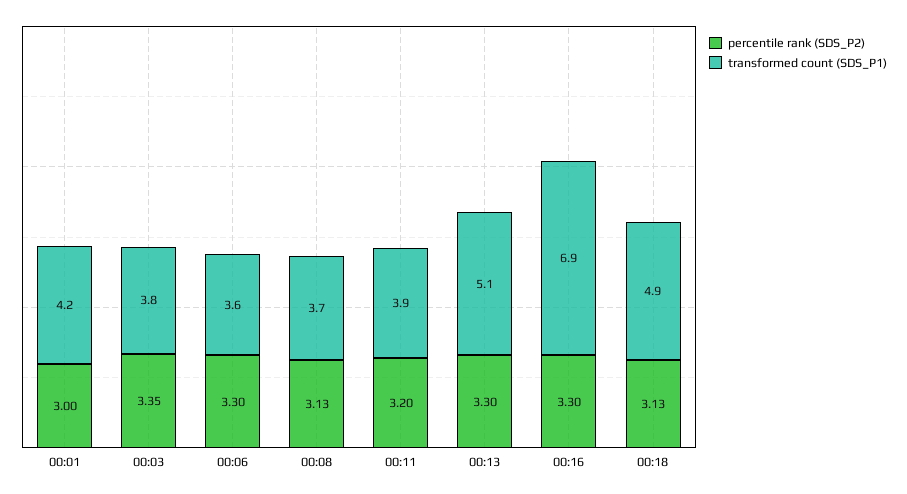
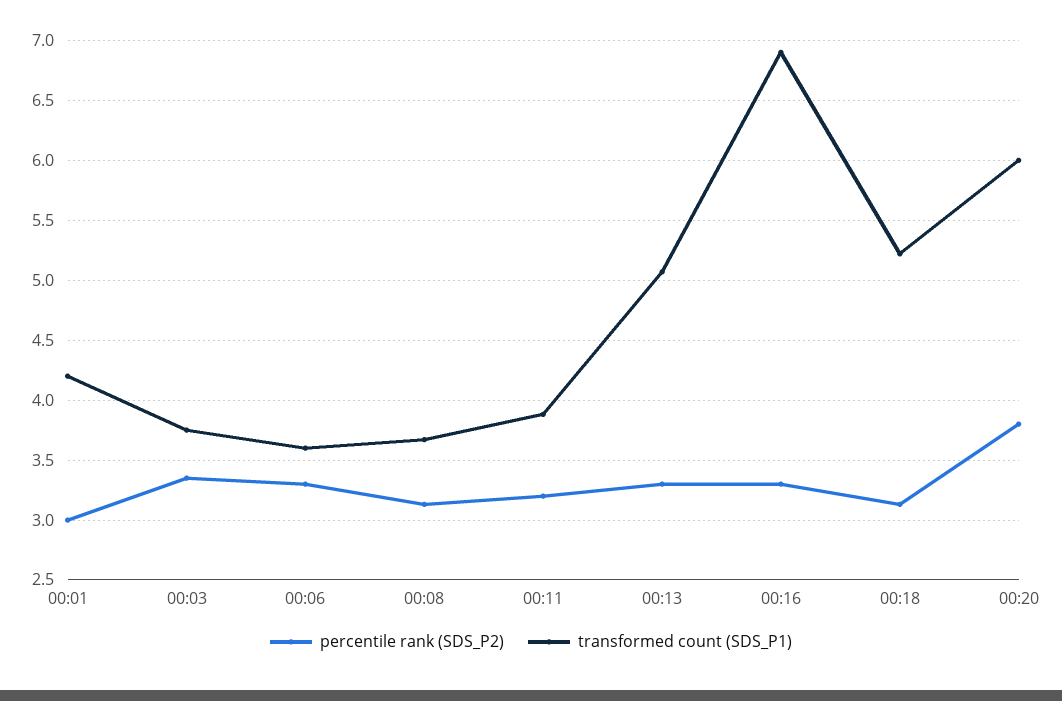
transformed count (SDS_P1), 00:18: 4.9 -> 5.2
percentile rank (SDS_P2), 00:20: none -> 3.8
transformed count (SDS_P1), 00:20: none -> 6

